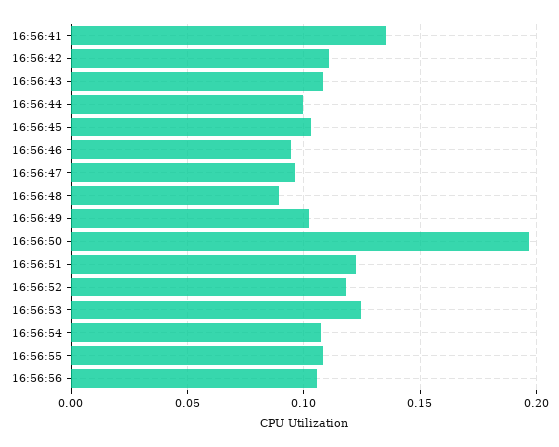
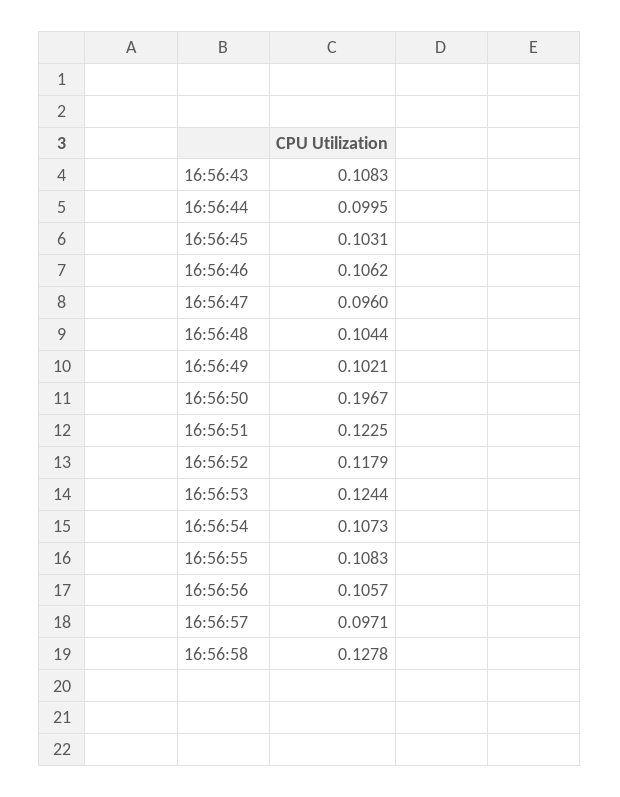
16:56:41: 0.135 -> none
16:56:42: 0.11 -> none
16:56:46: 0.095 -> 0.1062
16:56:48: 0.09 -> 0.1044
16:56:57: none -> 0.0971
16:56:58: none -> 0.1278

